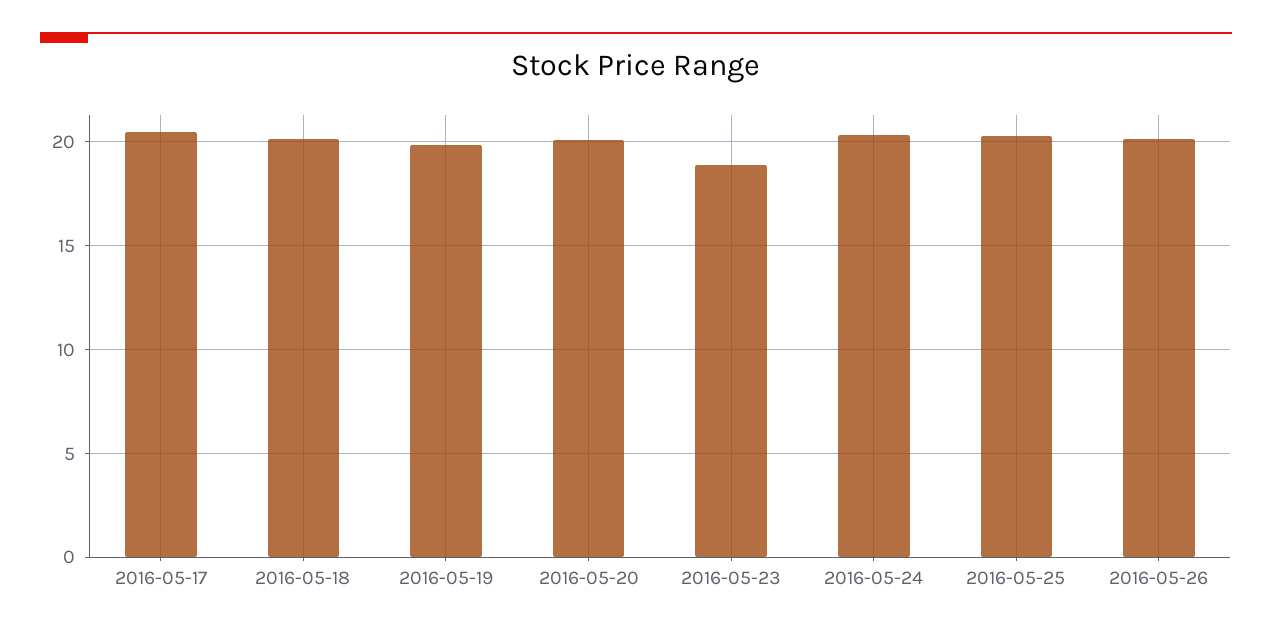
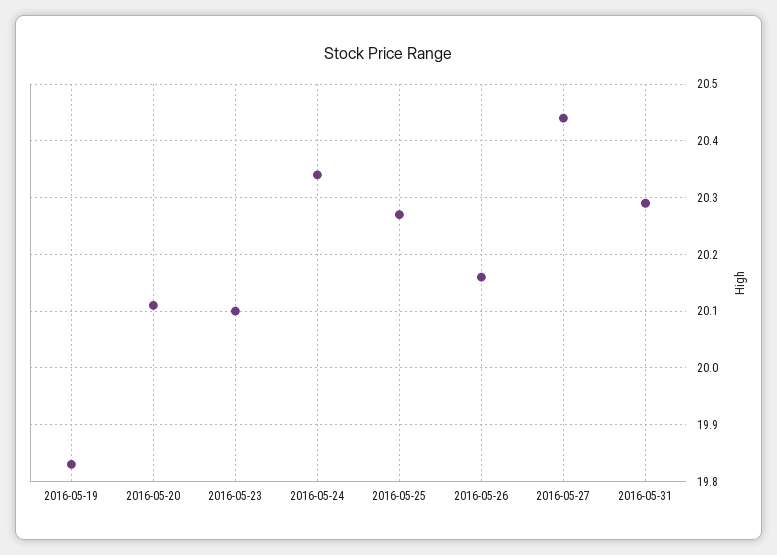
2016-05-17: 20.5 -> none
2016-05-18: 20 -> none
2016-05-23: 19 -> 20.1
2016-05-27: none -> 20.45
2016-05-31: none -> 20.3

